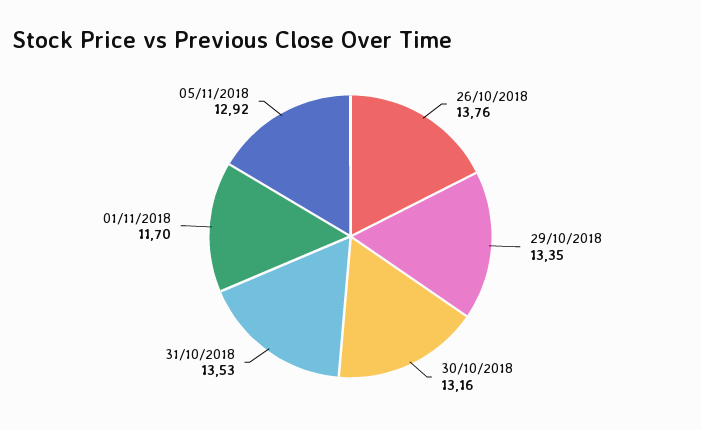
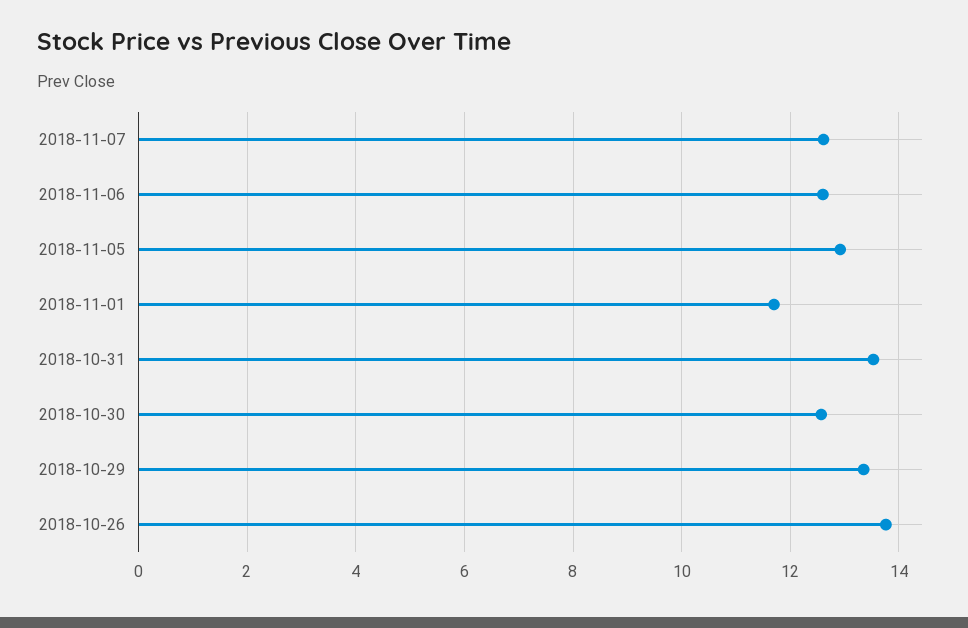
30/10/2018: 13.16 -> 12.6
2018-11-07: none -> 12.6
2018-11-06: none -> 12.6

